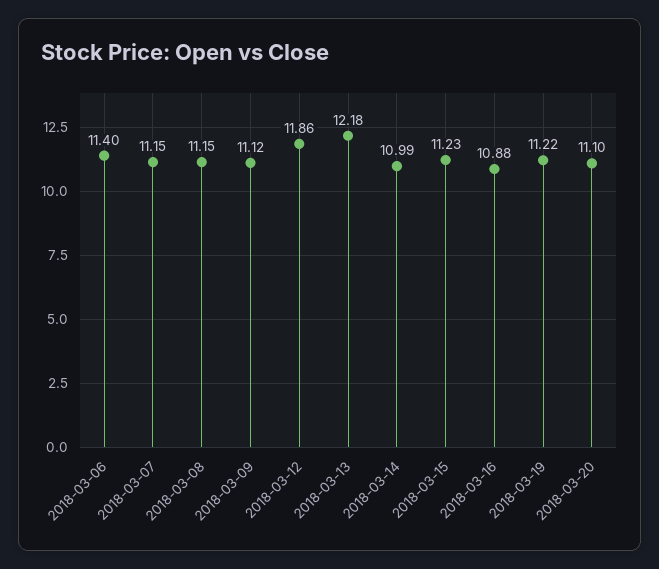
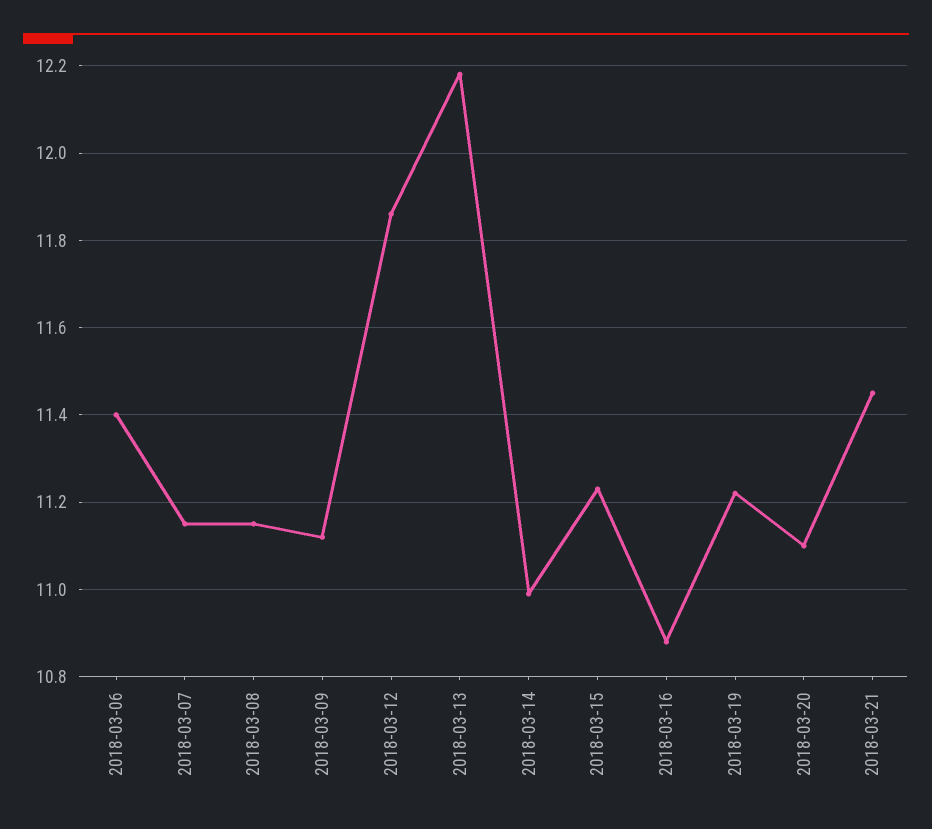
2018-03-21: none -> 11.45

